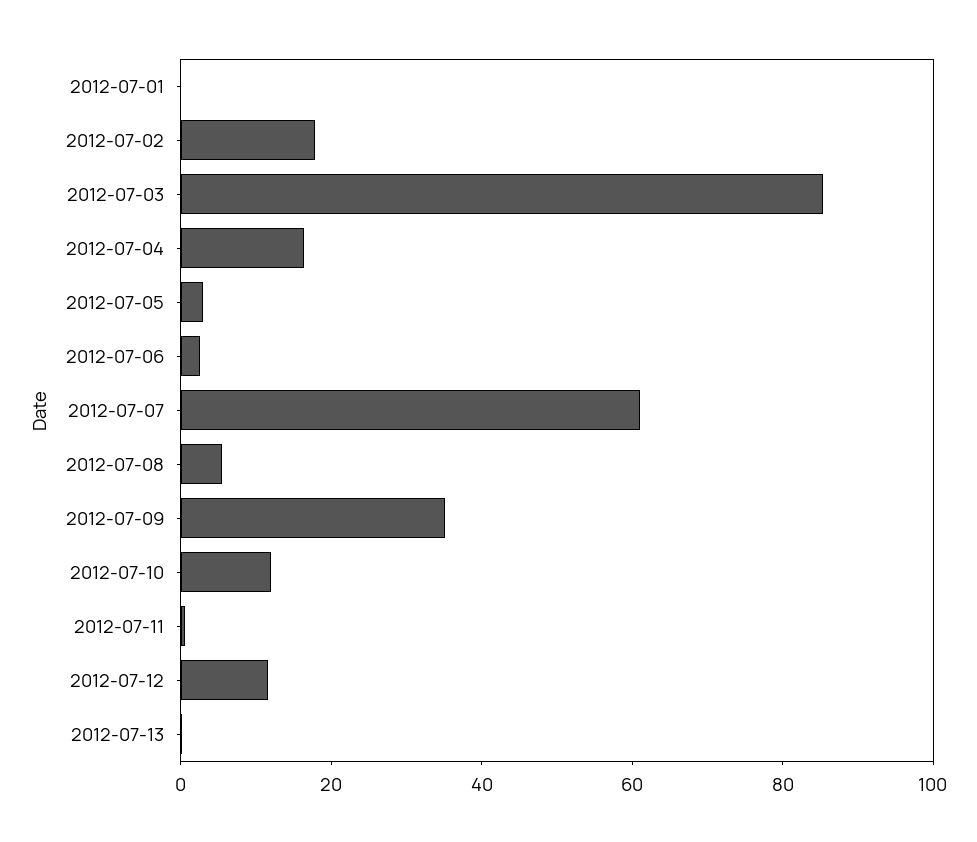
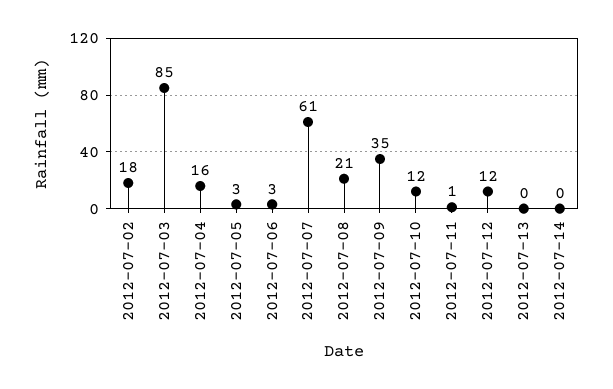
2012-07-01: 0 -> none
2012-07-08: 5 -> 21
2012-07-14: none -> 0

